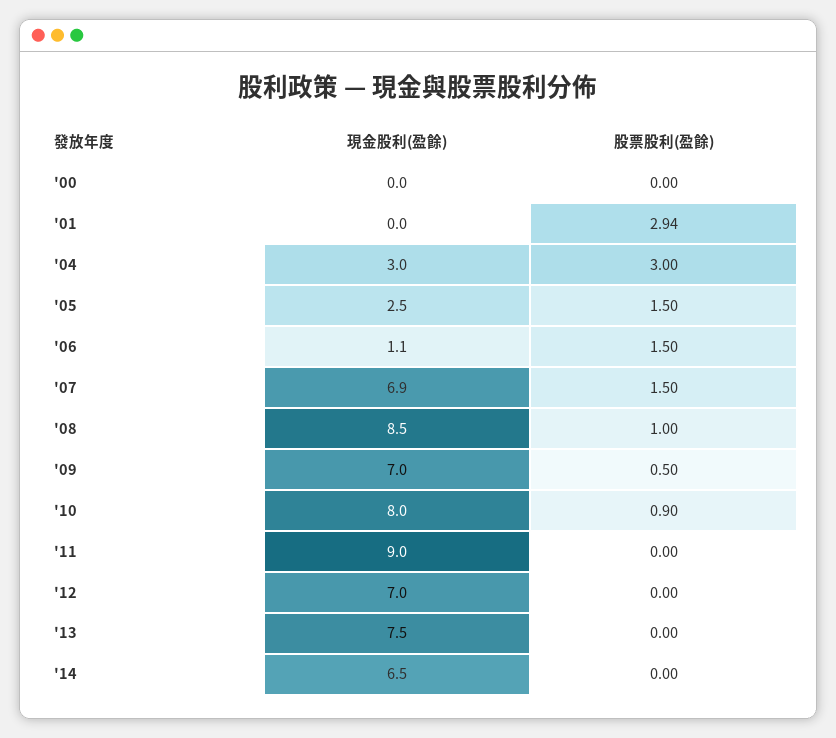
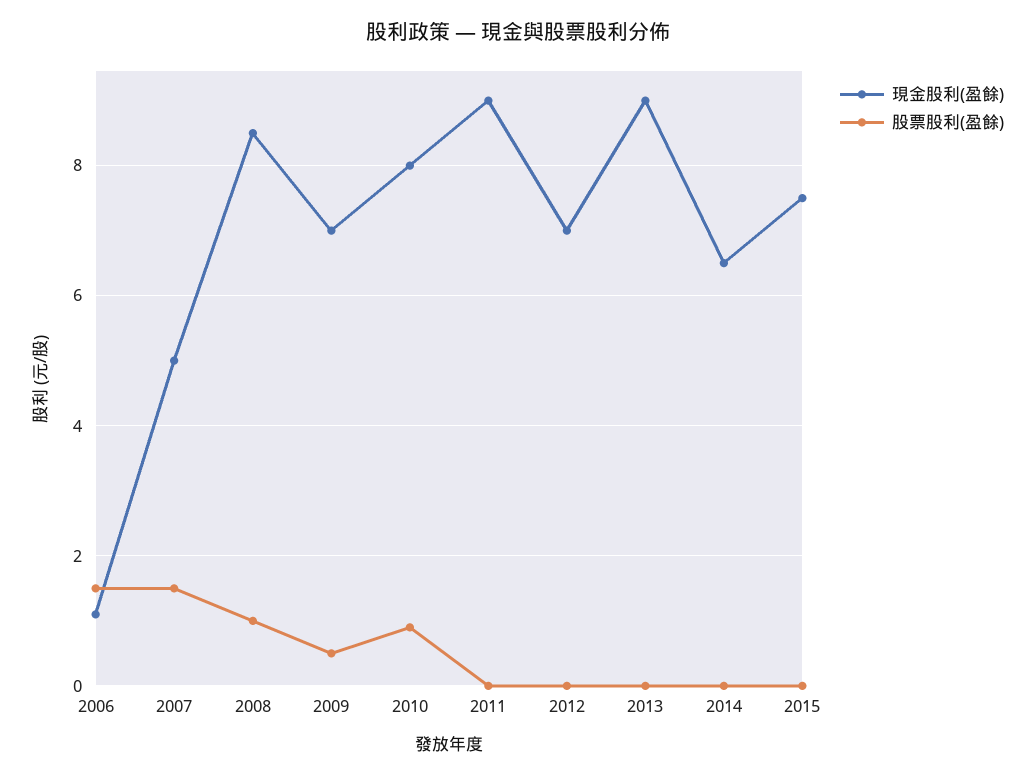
現金股利(盈餘), '00: 0 -> none
股票股利(盈餘), '00: 0 -> none
現金股利(盈餘), '01: 0 -> none
股票股利(盈餘), '01: 2.94 -> none
現金股利(盈餘), '04: 3 -> none
股票股利(盈餘), '04: 3 -> none
現金股利(盈餘), '05: 2.5 -> none
股票股利(盈餘), '05: 1.5 -> none
現金股利(盈餘), '07: 6.9 -> 5
現金股利(盈餘), '13: 7.5 -> 9
現金股利(盈餘), 2015: none -> 7.5
股票股利(盈餘), 2015: none -> 0

